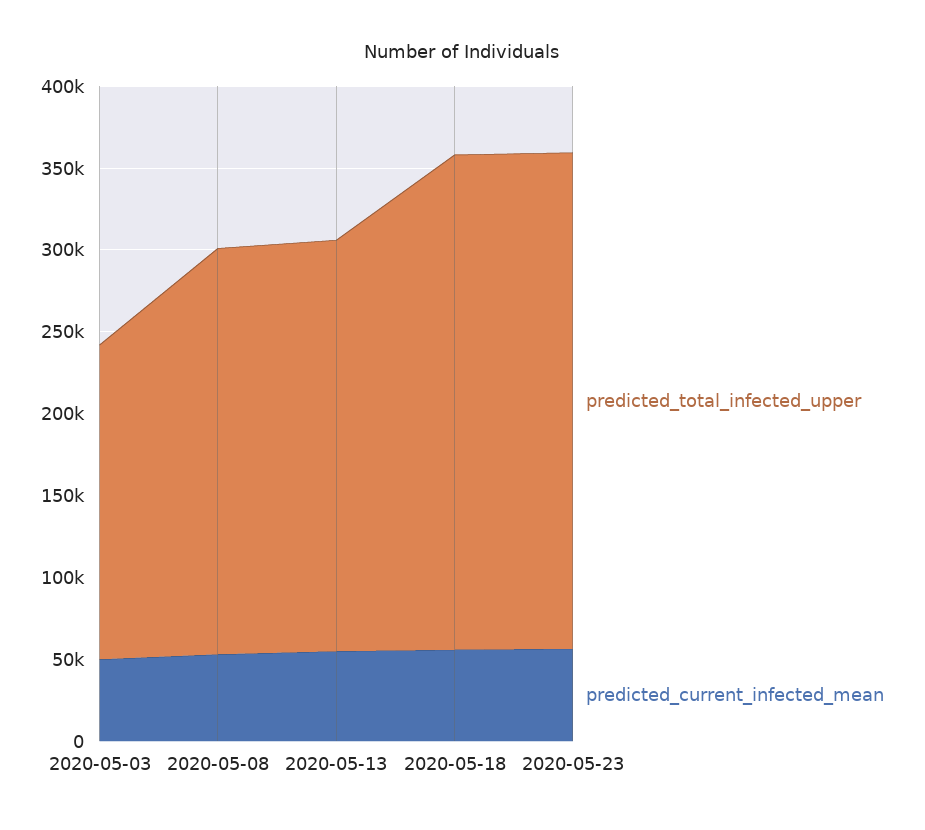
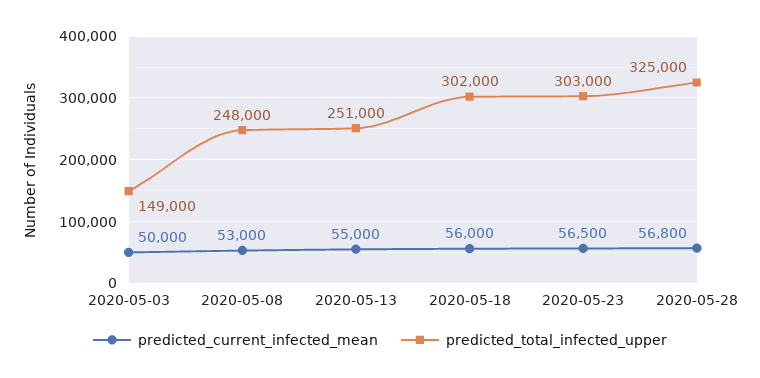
predicted_total_infected_upper, 2020-05-03: 190000 -> 149000
predicted_current_infected_mean, 2020-05-28: none -> 56800
predicted_total_infected_upper, 2020-05-28: none -> 325000

